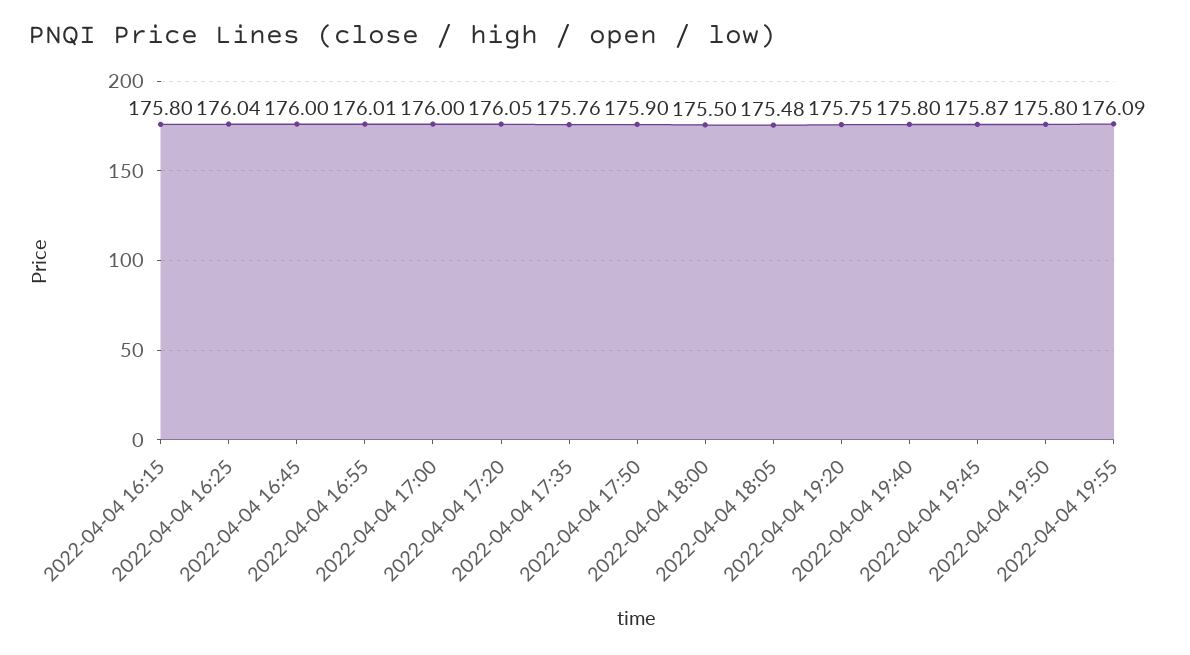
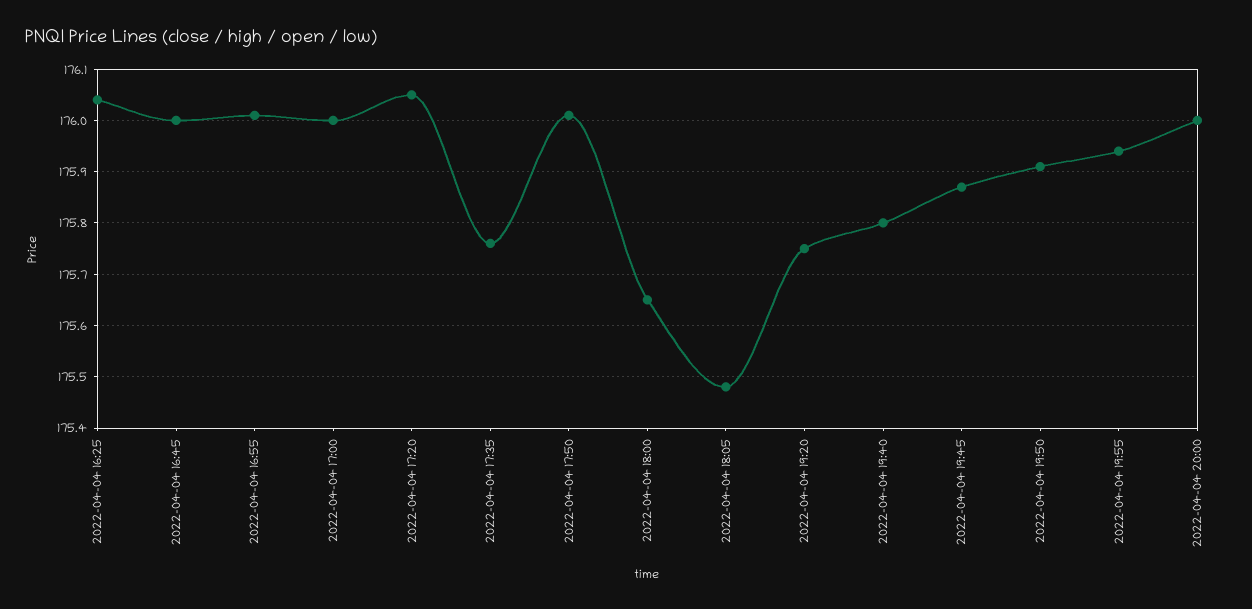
2022-04-04 16:15: 175.8 -> none
2022-04-04 17:50: 175.9 -> 176
2022-04-04 18:00: 175.5 -> 175.65
2022-04-04 19:50: 175.8 -> 175.9
2022-04-04 19:55: 176.09 -> 175.95
2022-04-04 20:00: none -> 176

